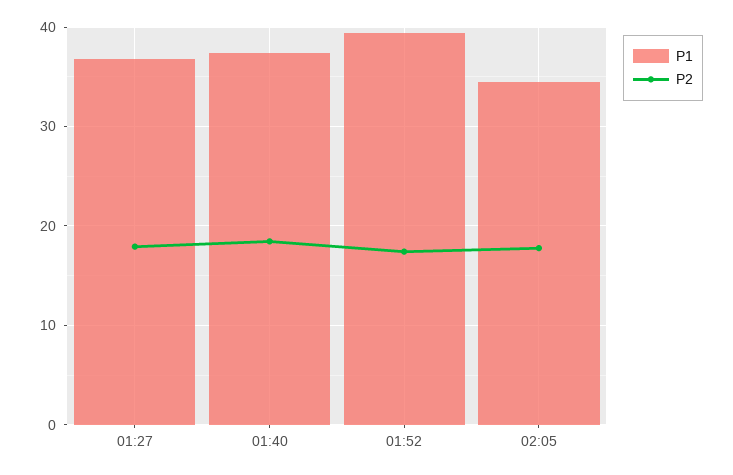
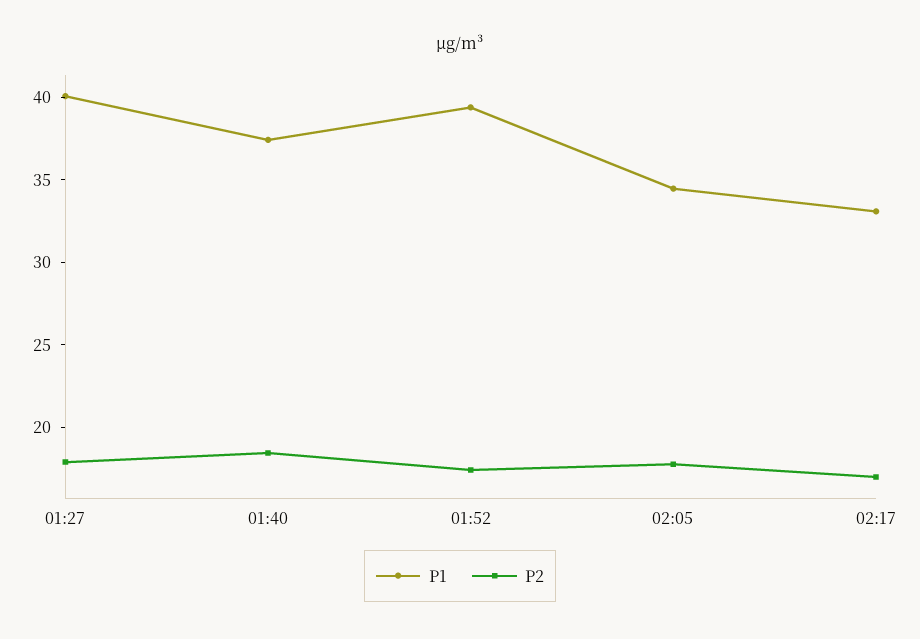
P1, 01:27: 37 -> 40
P1, 02:17: none -> 33
P2, 02:17: none -> 17

